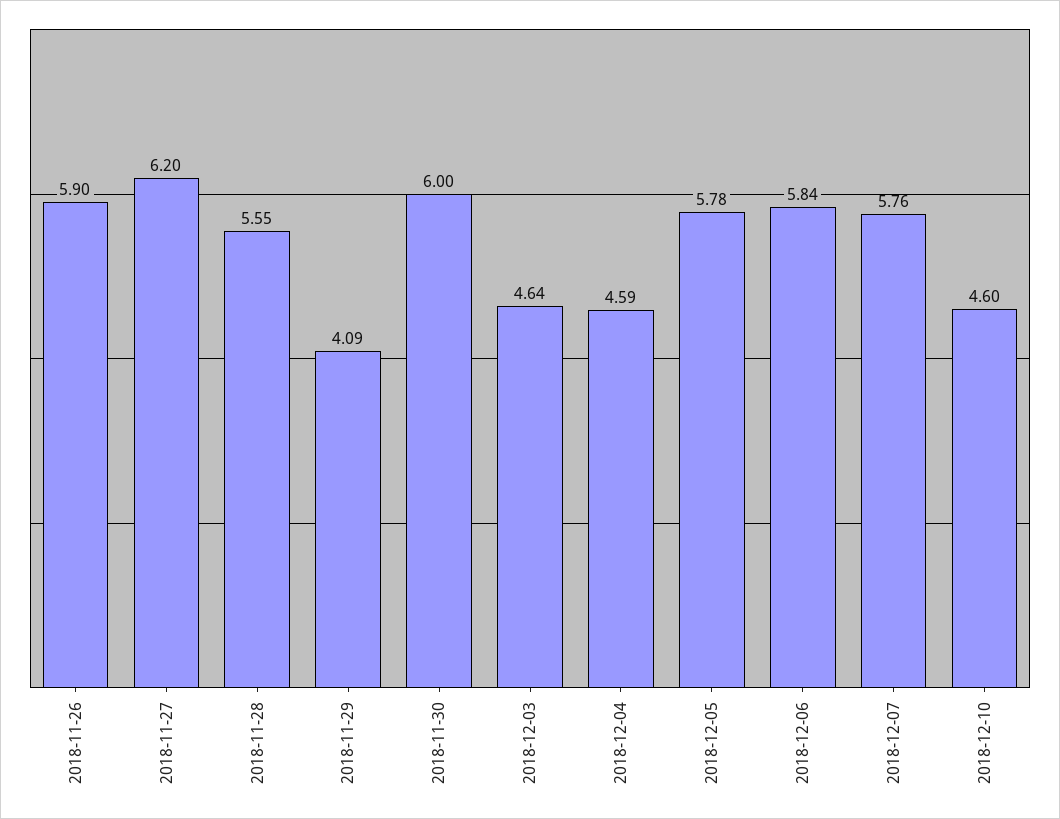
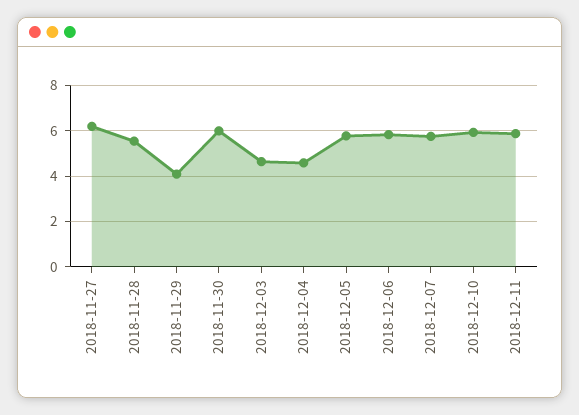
2018-11-26: 5.9 -> none
2018-12-10: 4.6 -> 6
2018-12-11: none -> 6

